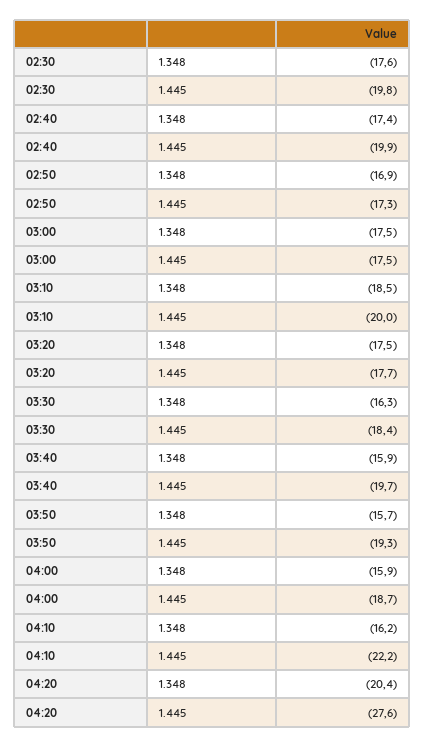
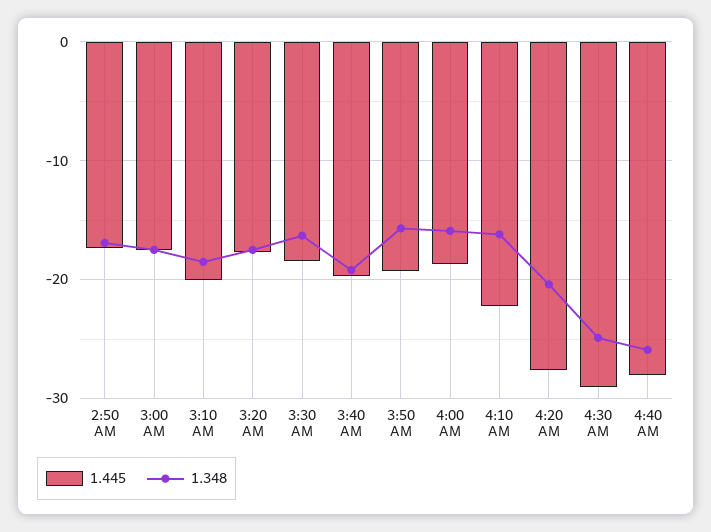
1.348, 02:30: -17.6 -> none
1.445, 02:30: -19.8 -> none
1.348, 02:40: -17.4 -> none
1.445, 02:40: -19.9 -> none
1.348, 03:40: -15.9 -> -19
1.445, 4:30 AM: none -> -29
1.348, 4:30 AM: none -> -25
1.445, 4:40 AM: none -> -28
1.348, 4:40 AM: none -> -26

